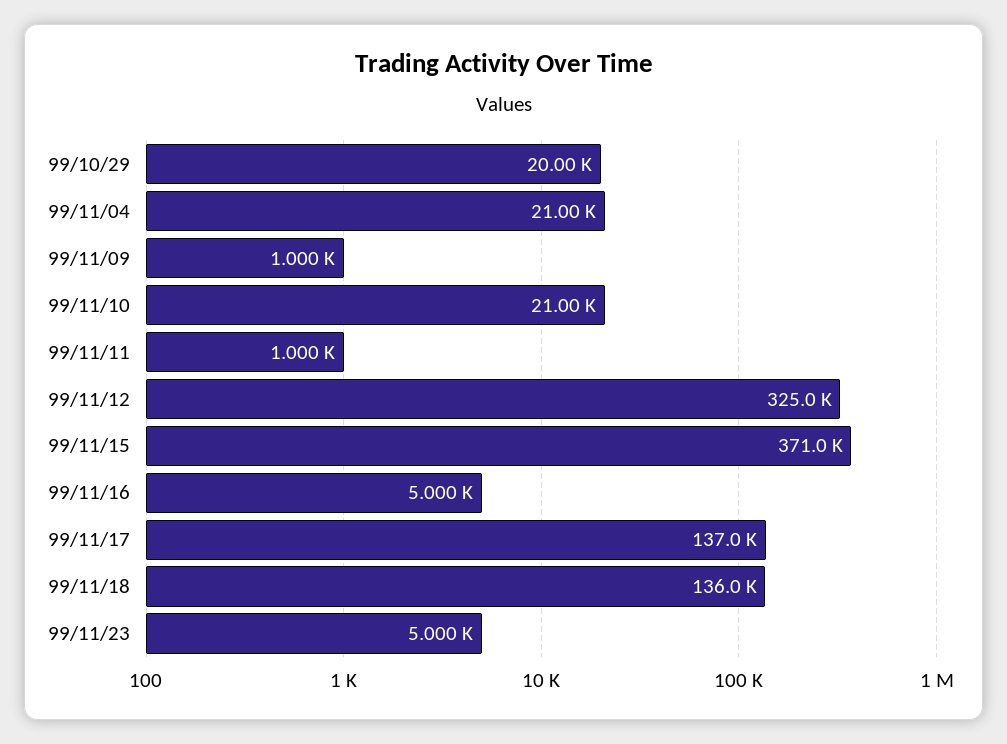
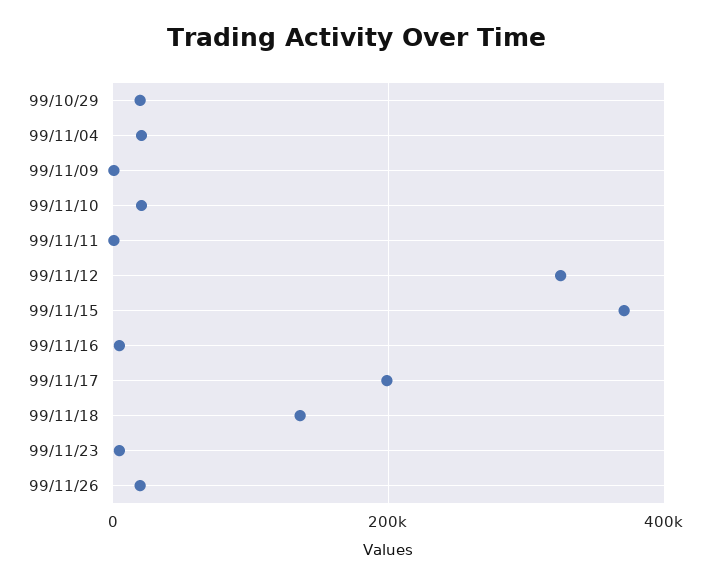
99/11/17: 137000 -> 200000
99/11/26: none -> 20000

